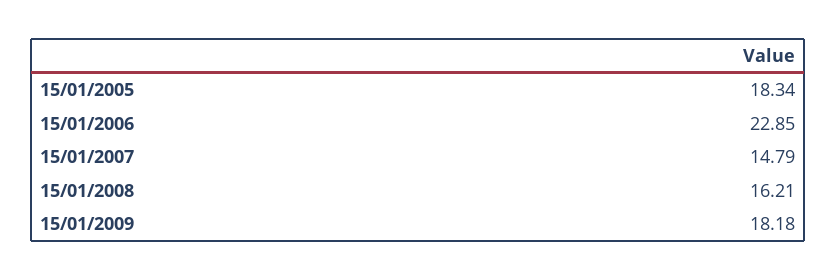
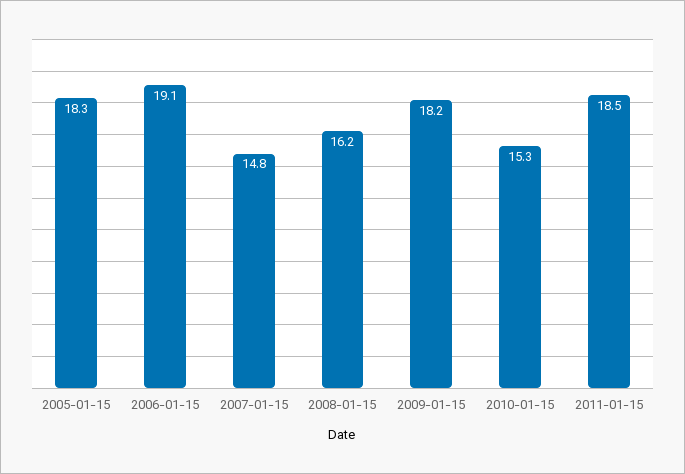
15/01/2006: 22.85 -> 19.1
2010-01-15: none -> 15.3
2011-01-15: none -> 18.5

